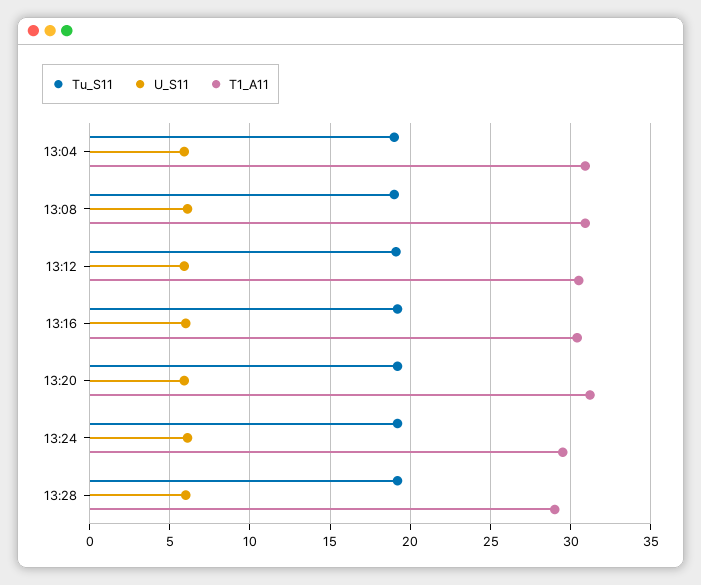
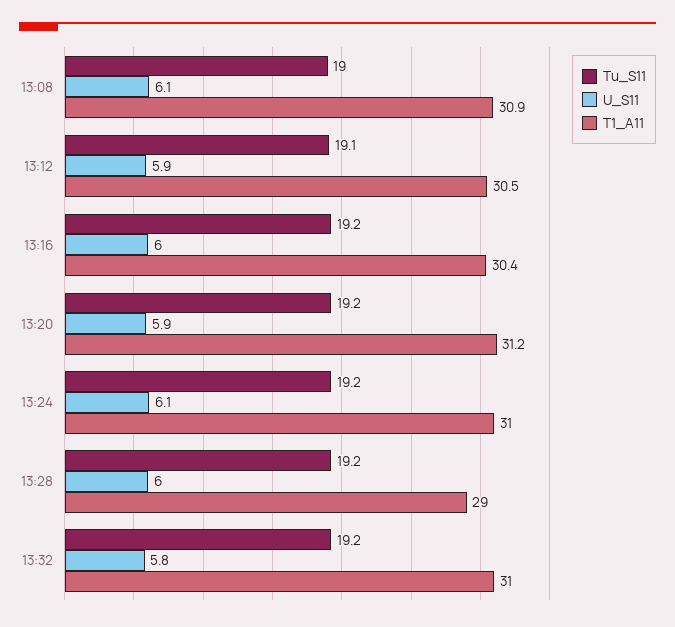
Tu_S11, 13:04: 19 -> none
U_S11, 13:04: 6 -> none
T1_A11, 13:04: 31 -> none
T1_A11, 13:24: 29.5 -> 31
Tu_S11, 13:32: none -> 19.2
U_S11, 13:32: none -> 5.8
T1_A11, 13:32: none -> 31

